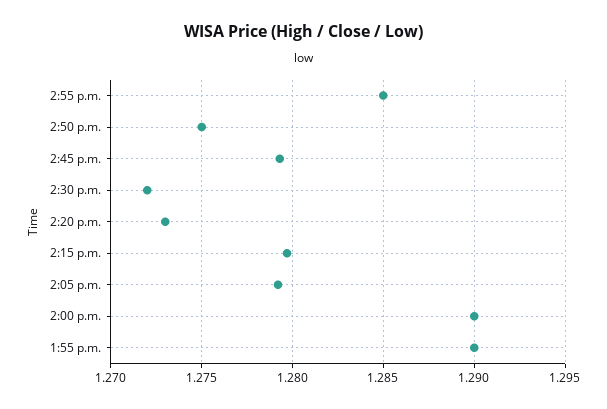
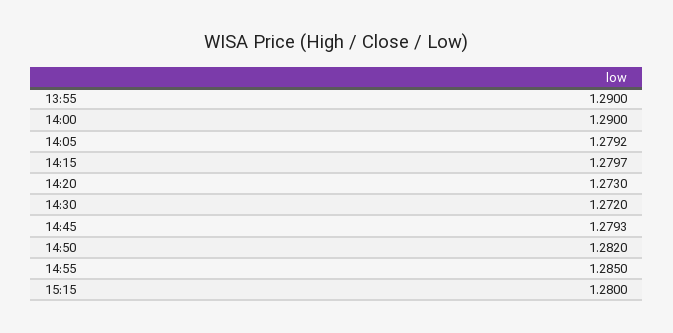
2:50 p.m.: 1.275 -> 1.282
15:15: none -> 1.28

